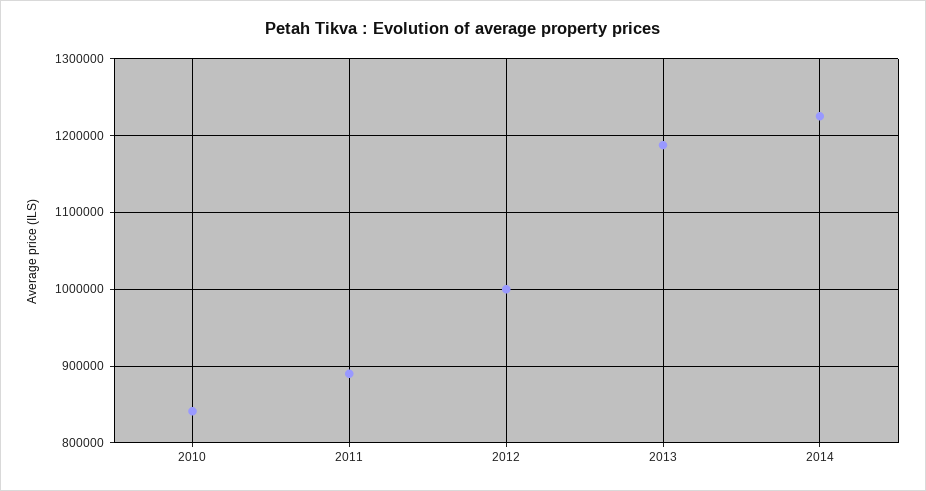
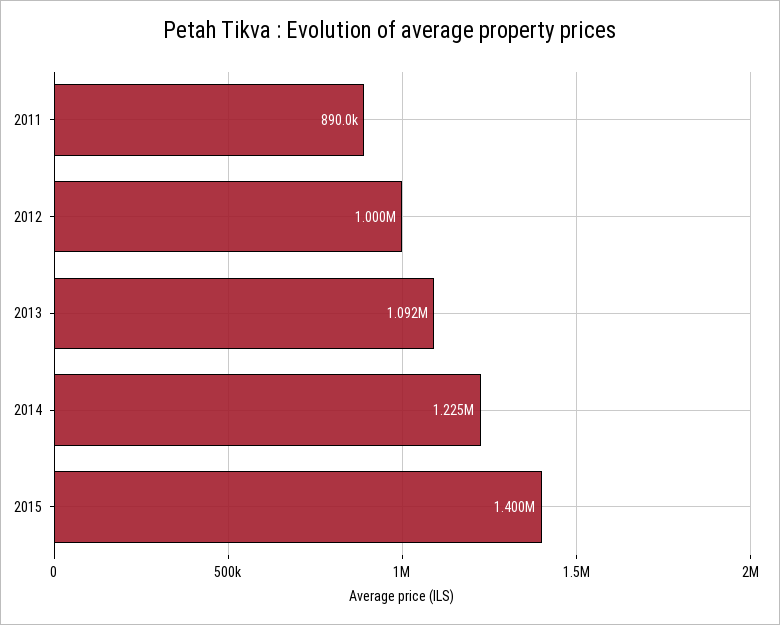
2010: 840000 -> none
2013: 1190000 -> 1092000
2015: none -> 1400000

